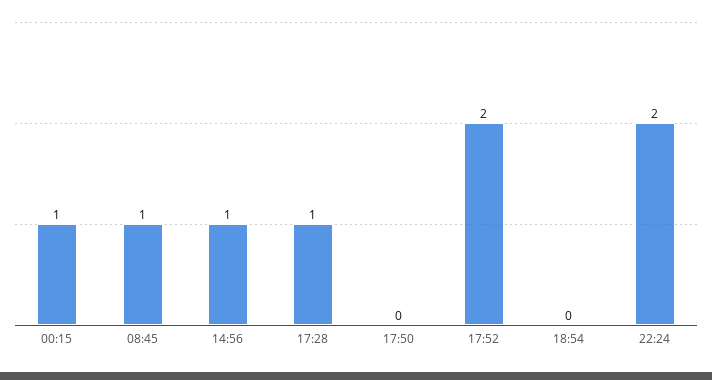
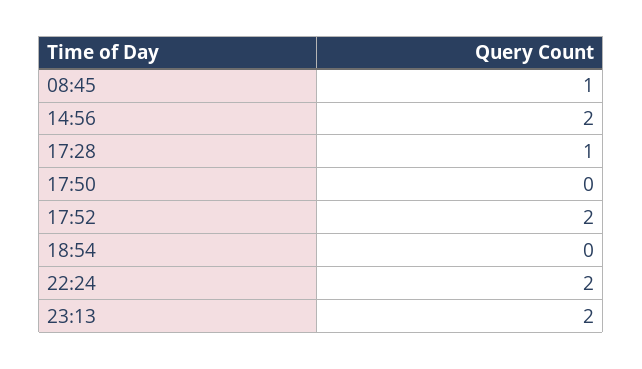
00:15: 1 -> none
14:56: 1 -> 2
23:13: none -> 2

